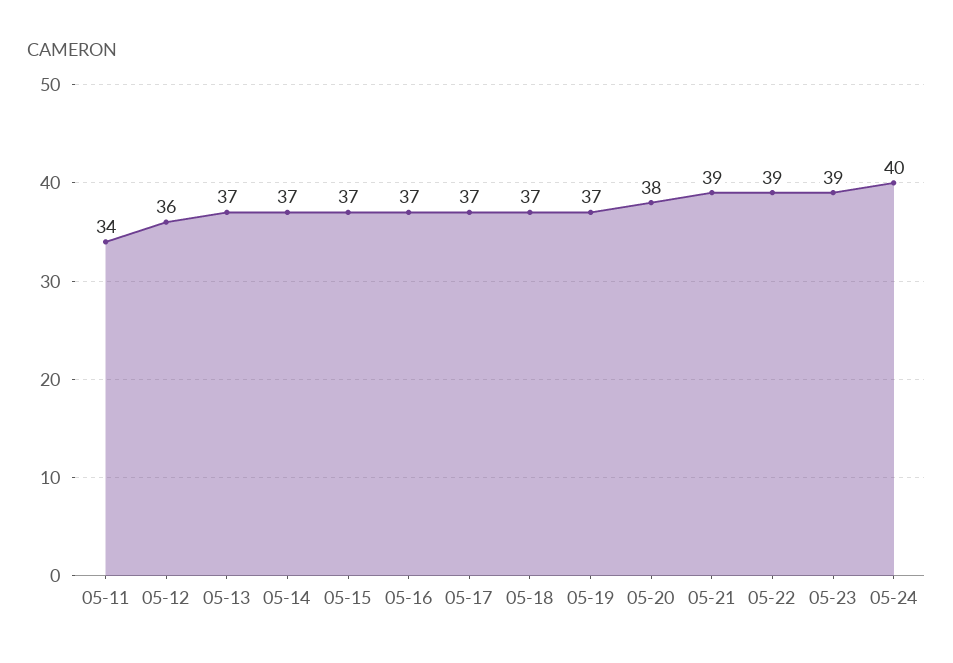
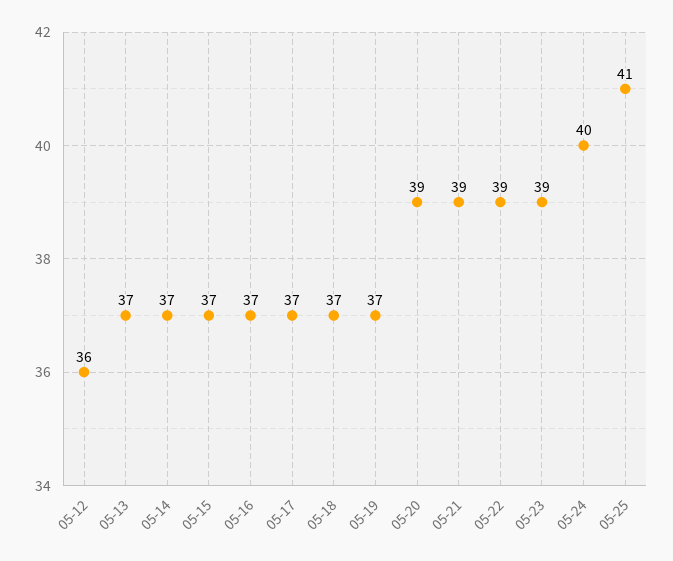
05-11: 34 -> none
05-20: 38 -> 39
05-25: none -> 41

